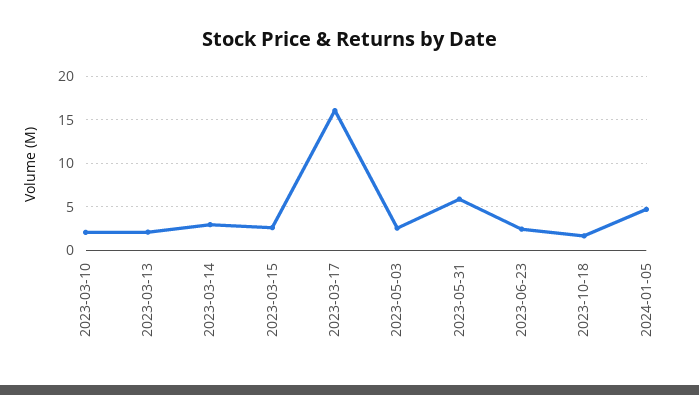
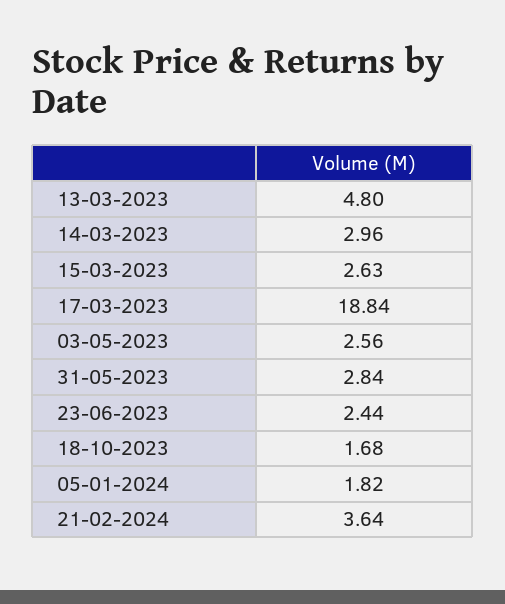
2023-03-10: 2 -> none
2023-03-13: 2 -> 4.8
2023-03-17: 16 -> 18.84
2023-05-31: 6 -> 2.84
2024-01-05: 5 -> 1.82
21-02-2024: none -> 3.64

